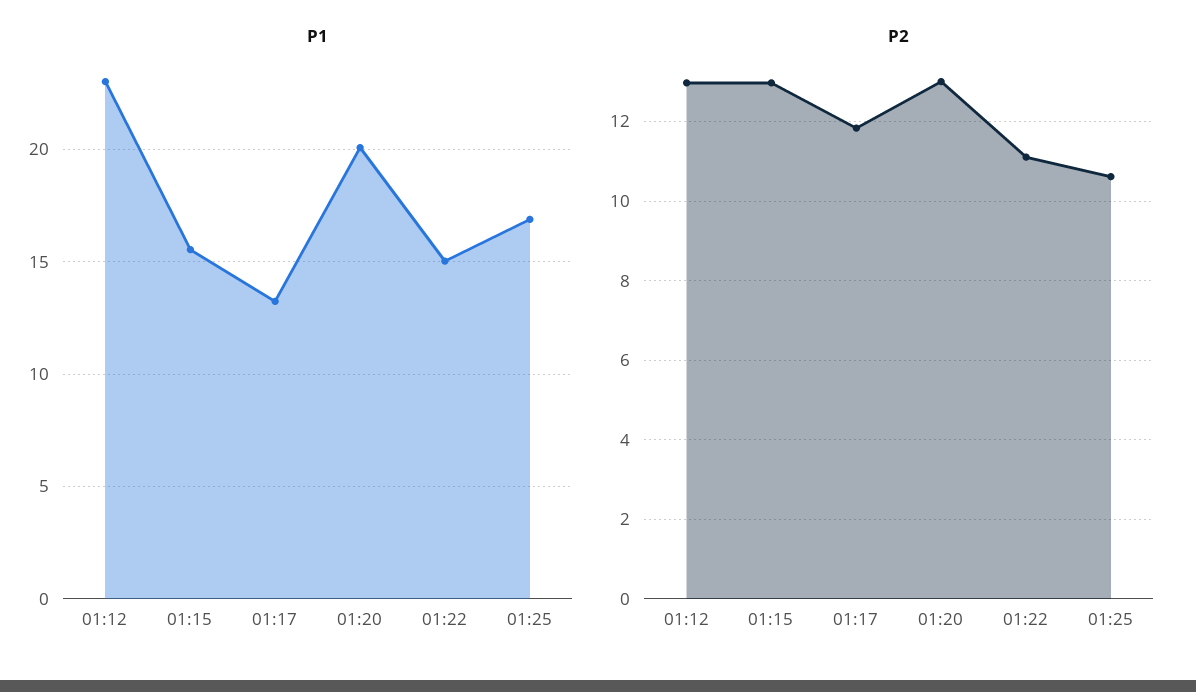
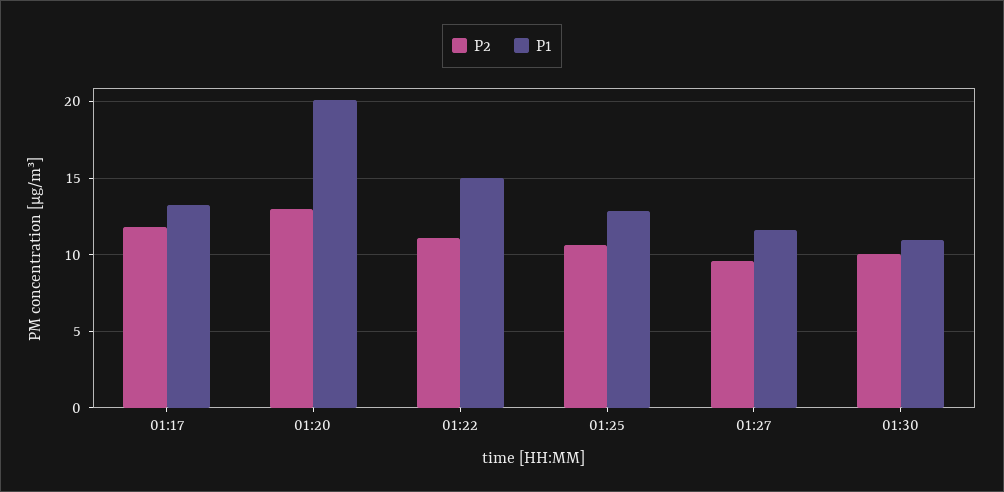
P1, 01:12: 23 -> none
P1, 01:15: 15.5 -> none
P1, 01:25: 17 -> 13
P2, 01:12: 13 -> none
P2, 01:15: 13 -> none
P2, 01:27: none -> 9.5
P1, 01:27: none -> 11.5
P2, 01:30: none -> 10
P1, 01:30: none -> 11

